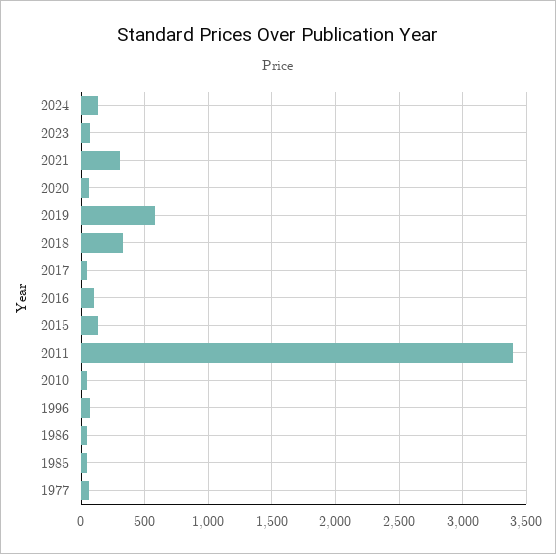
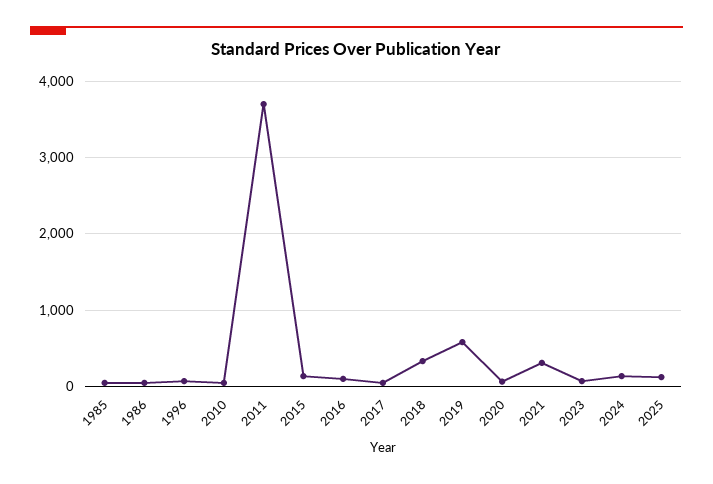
2011: 3400 -> 3700
1977: 50 -> none
2025: none -> 100

